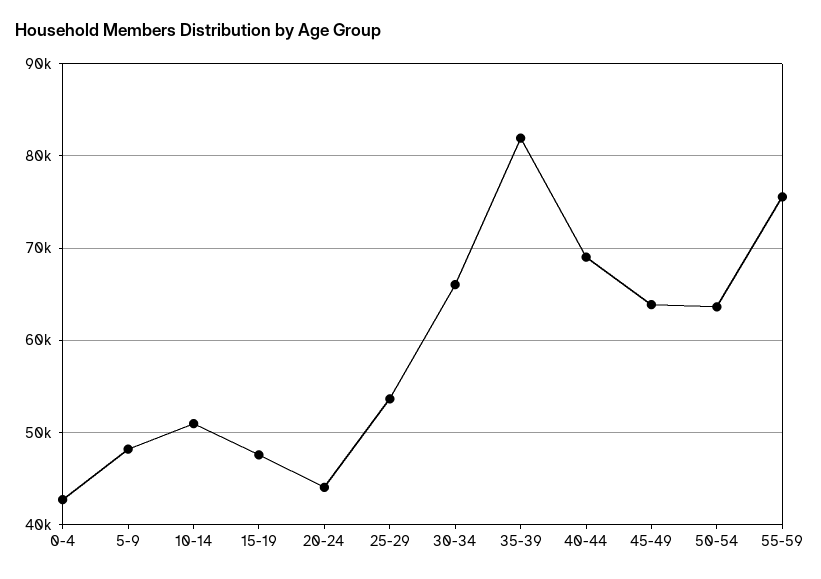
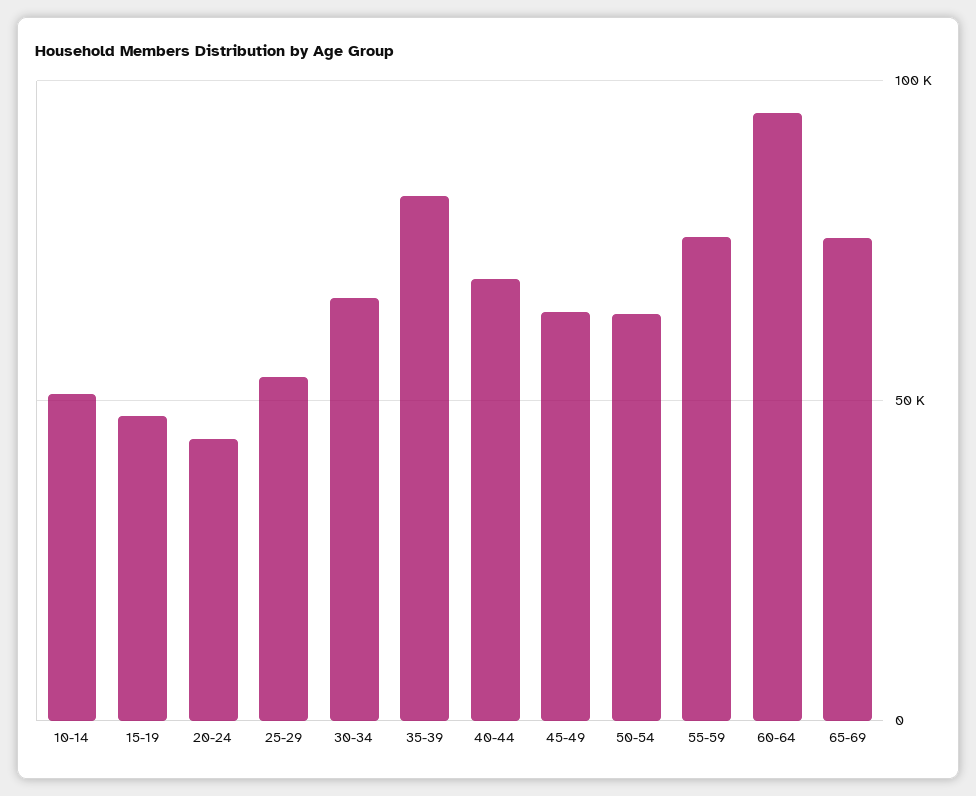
0-4: 43000 -> none
5-9: 48000 -> none
60-64: none -> 95000
65-69: none -> 75000

